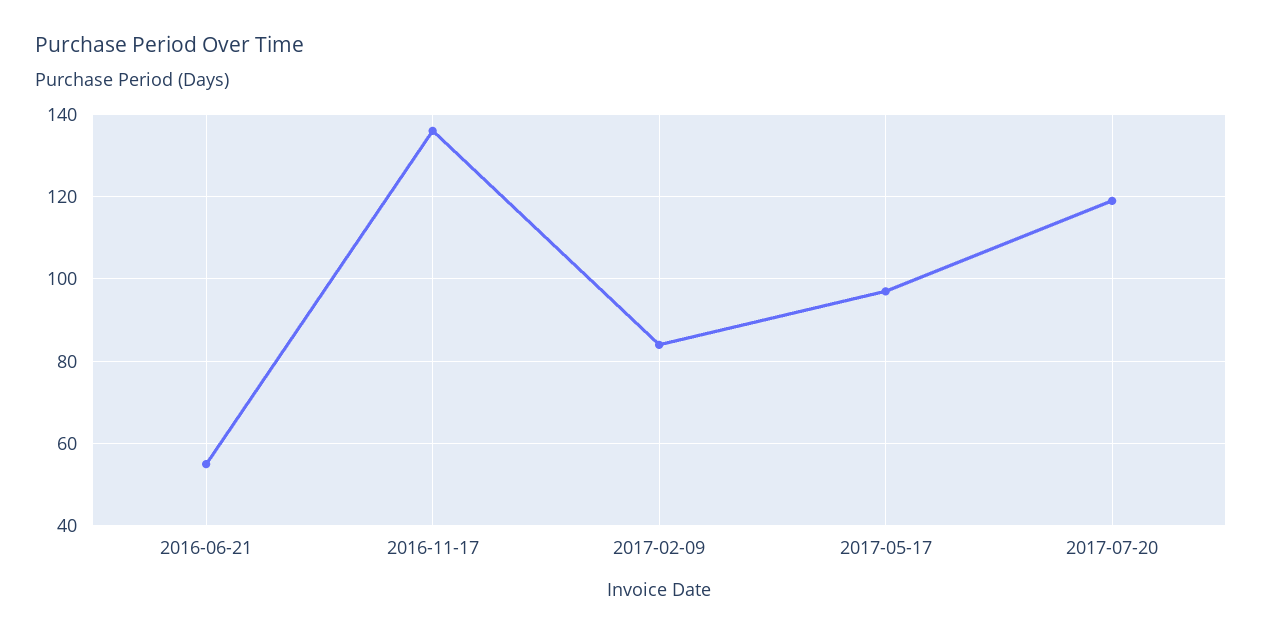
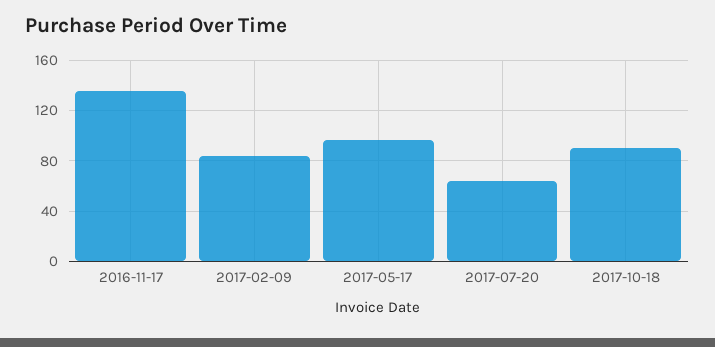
2016-06-21: 55 -> none
2017-07-20: 120 -> 65
2017-10-18: none -> 90

